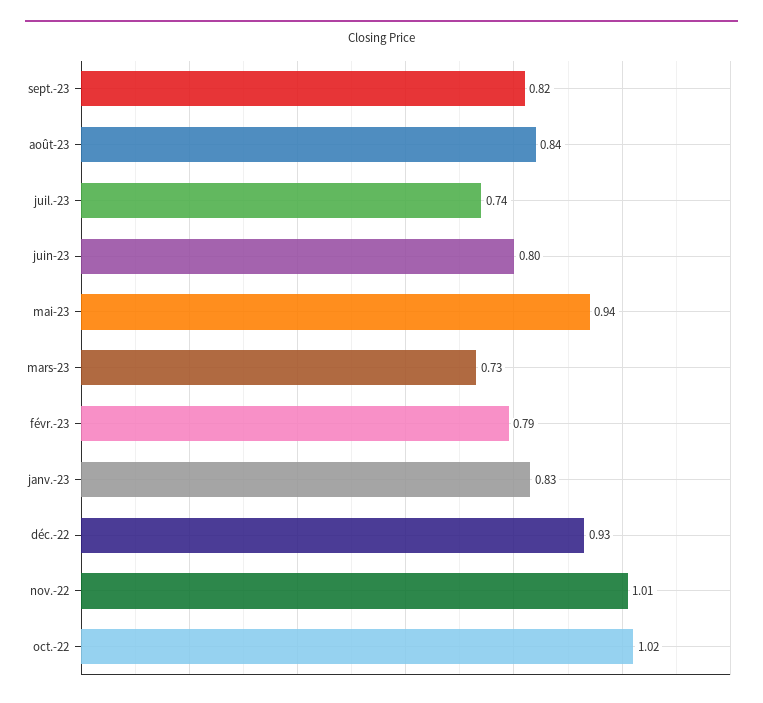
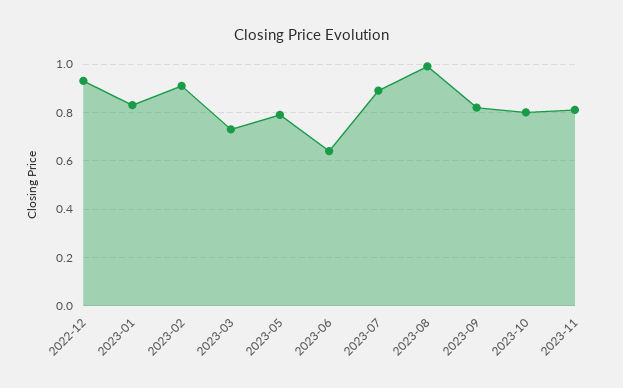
août-23: 0.84 -> 1
juil.-23: 0.74 -> 0.9
juin-23: 0.8 -> 0.65
mai-23: 0.94 -> 0.8
févr.-23: 0.79 -> 0.9
nov.-22: 1.01 -> none
oct.-22: 1.02 -> none
2023-10: none -> 0.8
2023-11: none -> 0.8

